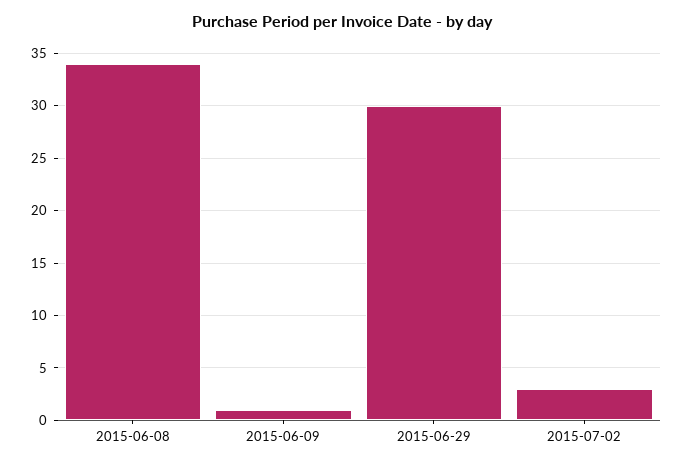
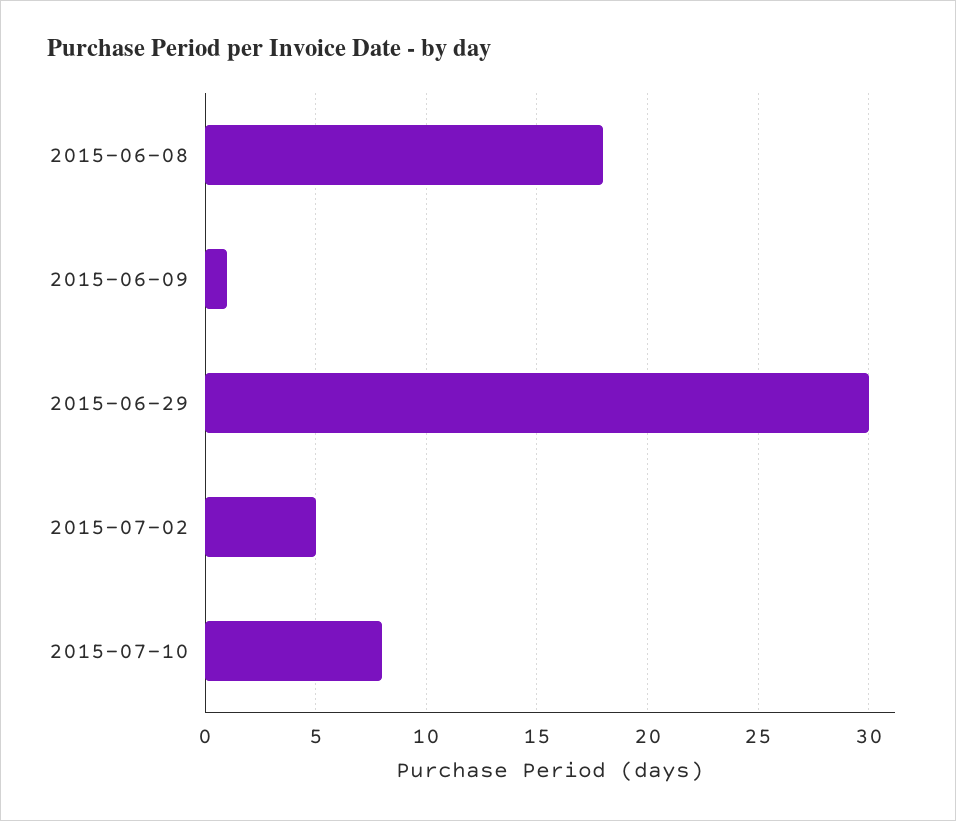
2015-06-08: 34 -> 18
2015-07-02: 3 -> 5
2015-07-10: none -> 8

